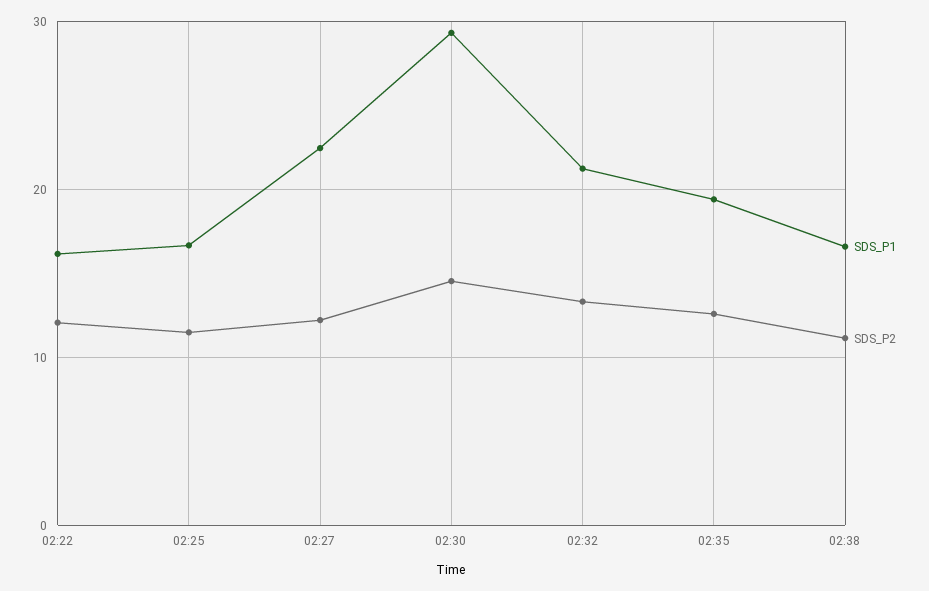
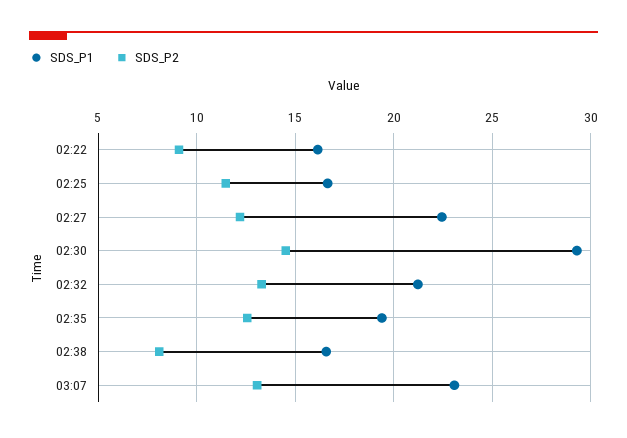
SDS_P2, 02:22: 12 -> 9
SDS_P2, 02:38: 11 -> 8
SDS_P1, 03:07: none -> 23
SDS_P2, 03:07: none -> 13

